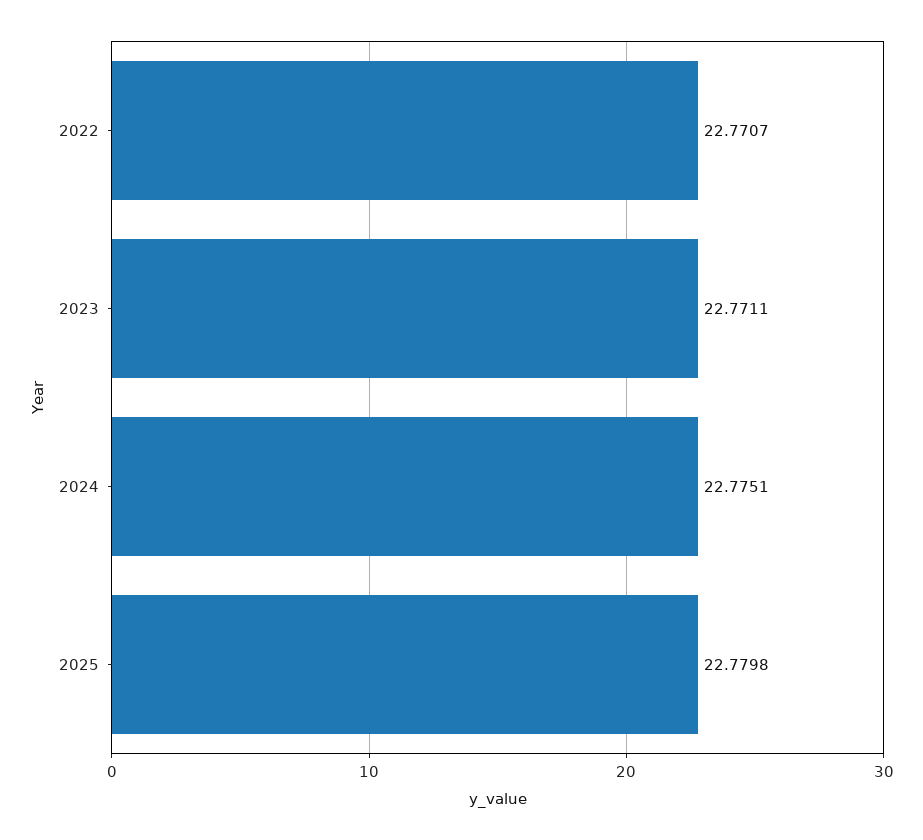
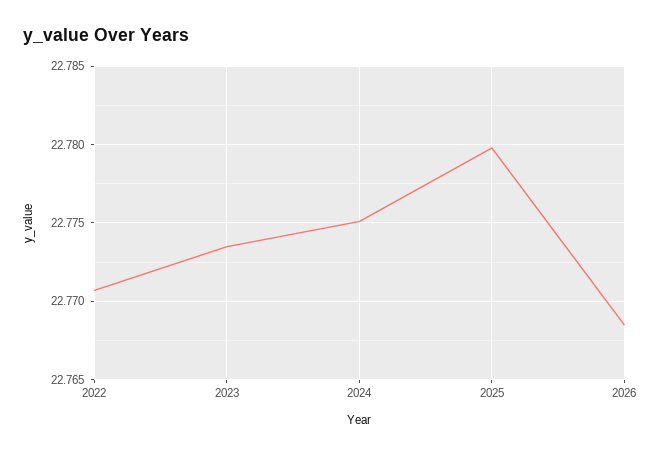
2023: 22.7711 -> 22.7735
2026: none -> 22.7685

